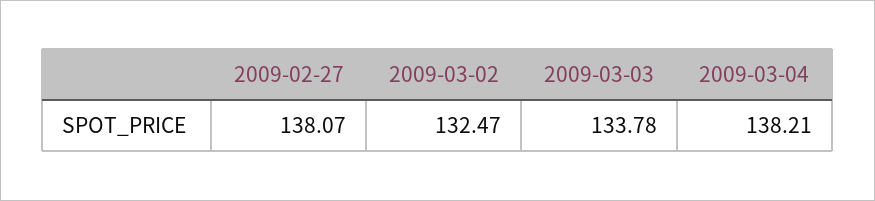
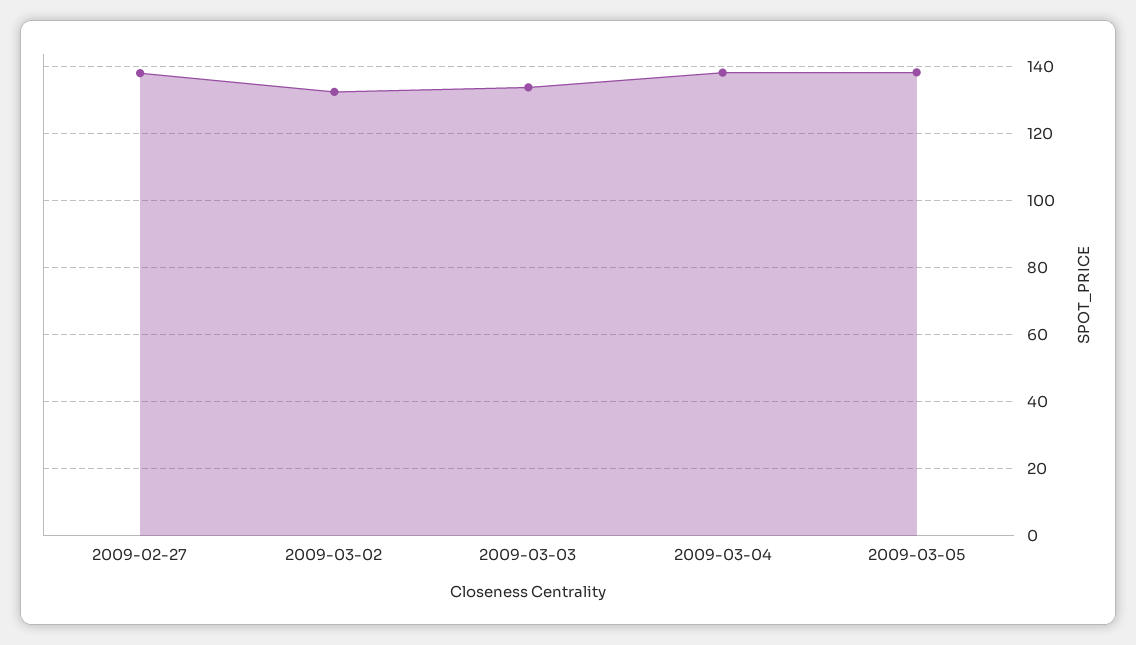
2009-03-05: none -> 138

